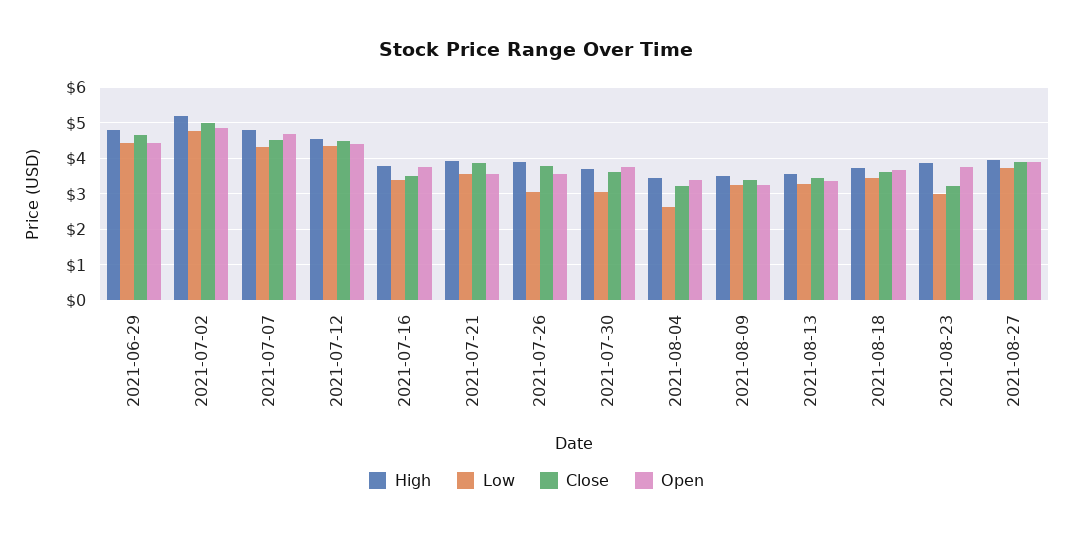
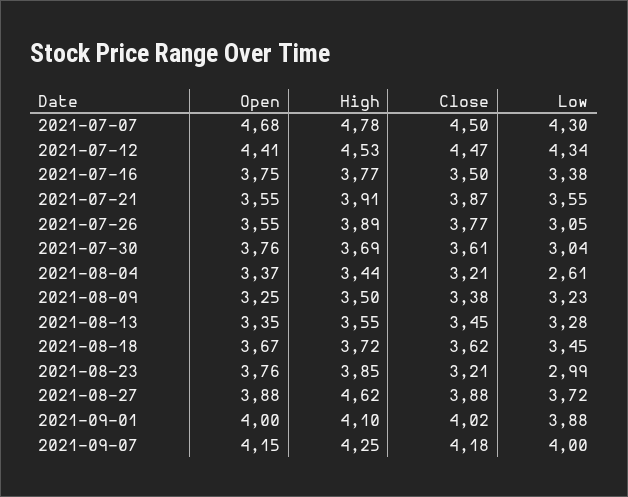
High, 2021-06-29: 4.8 -> none
Low, 2021-06-29: 4.4 -> none
Close, 2021-06-29: 4.6 -> none
Open, 2021-06-29: 4.4 -> none
High, 2021-07-02: 5.2 -> none
Low, 2021-07-02: 4.8 -> none
Close, 2021-07-02: 5 -> none
Open, 2021-07-02: 4.8 -> none
High, 2021-08-27: 4 -> 4.62
Open, 2021-09-01: none -> 4
High, 2021-09-01: none -> 4.1
Close, 2021-09-01: none -> 4.02
Low, 2021-09-01: none -> 3.88
Open, 2021-09-07: none -> 4.15
High, 2021-09-07: none -> 4.25
Close, 2021-09-07: none -> 4.18
Low, 2021-09-07: none -> 4

